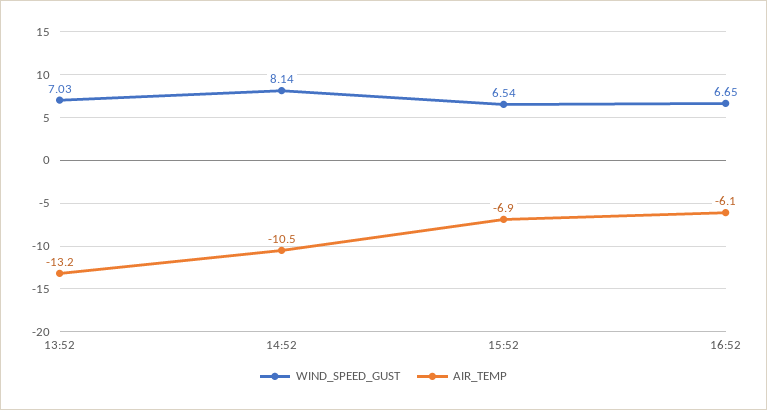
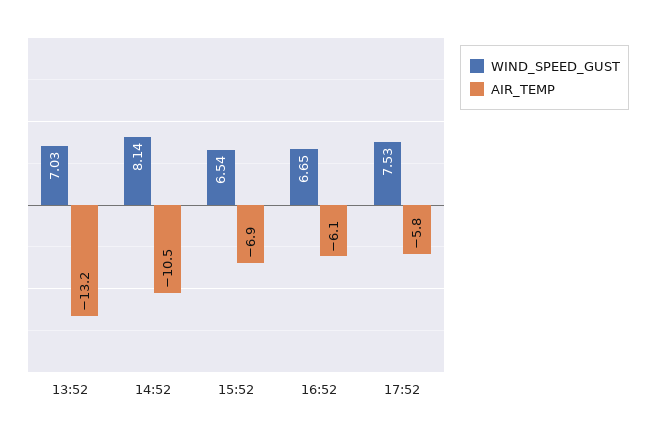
WIND_SPEED_GUST, 17:52: none -> 7.53
AIR_TEMP, 17:52: none -> -5.8

